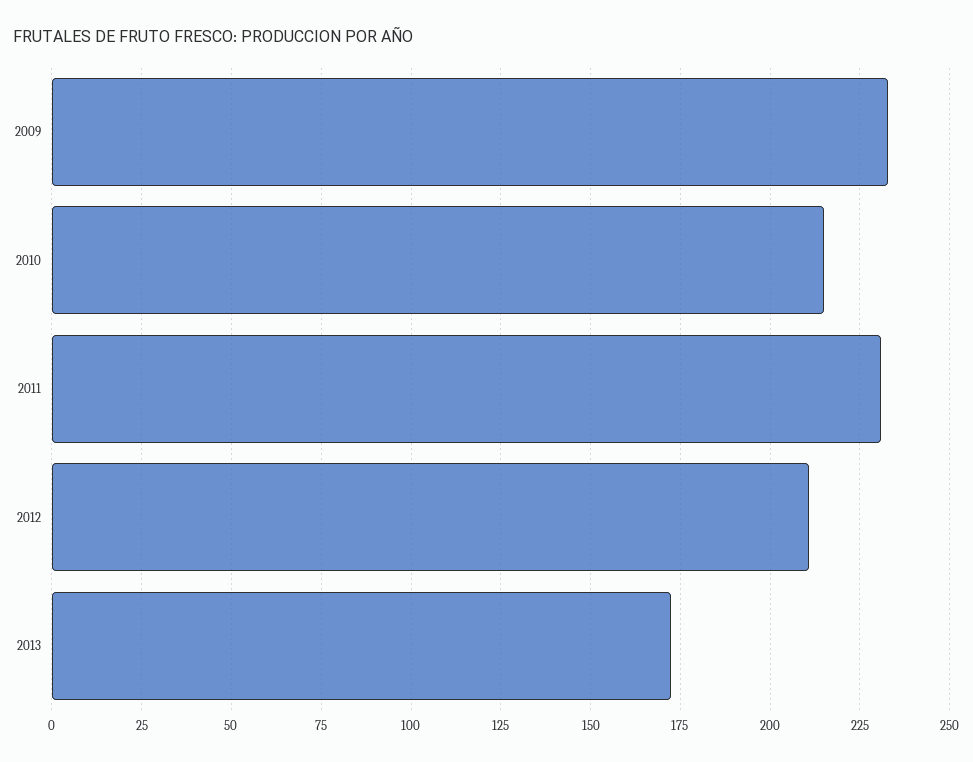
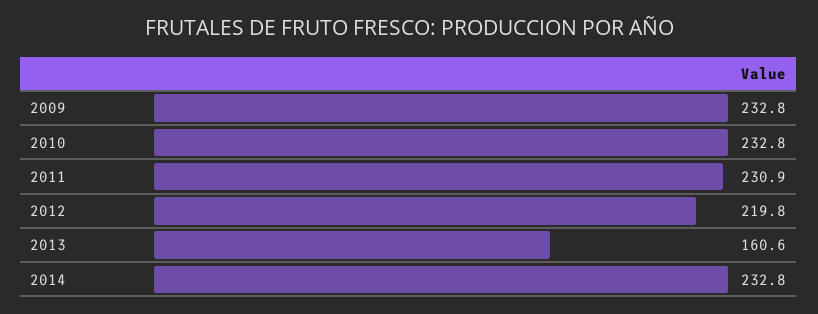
2010: 215 -> 232.8
2012: 210 -> 219.8
2013: 172.5 -> 160.6
2014: none -> 232.8

